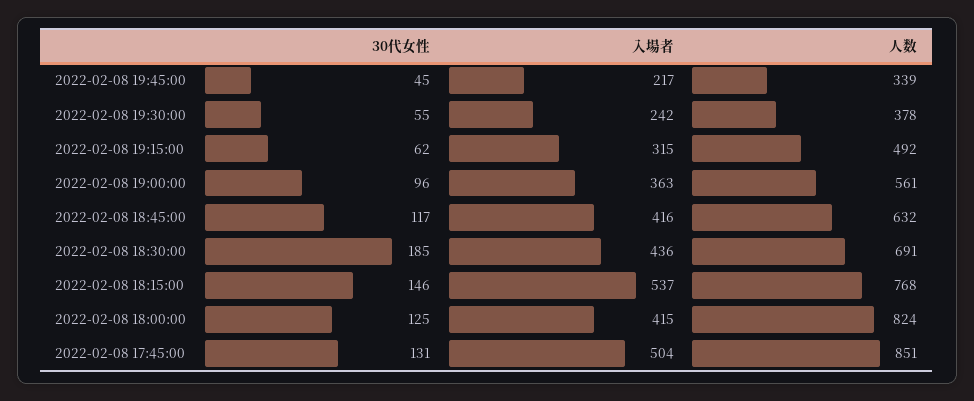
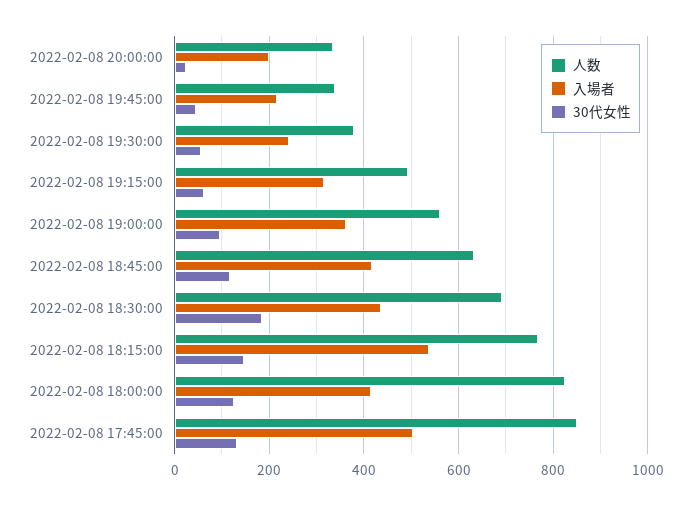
人数, 2022-02-08 20:00:00: none -> 340
入場者, 2022-02-08 20:00:00: none -> 200
30代女性, 2022-02-08 20:00:00: none -> 20

